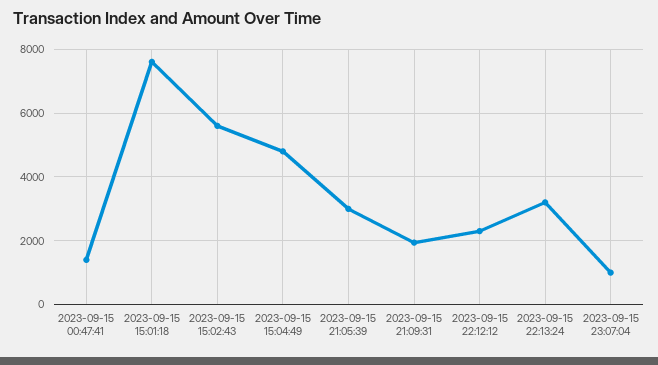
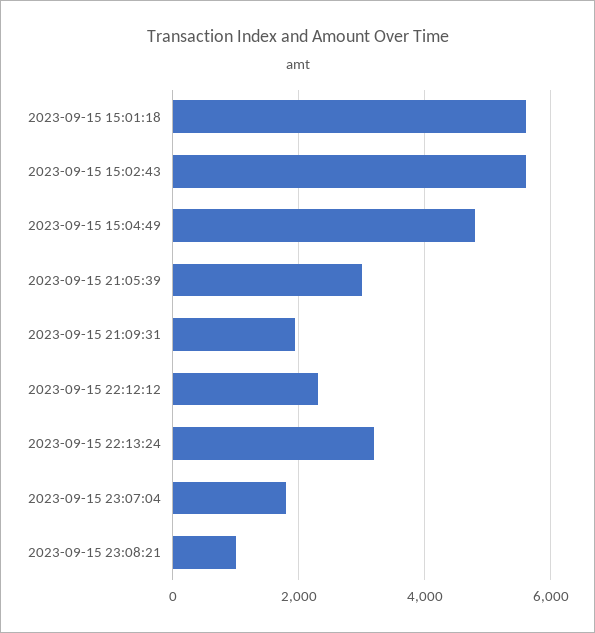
2023-09-15 00:47:41: 1400 -> none
2023-09-15 15:01:18: 7600 -> 5600
2023-09-15 23:07:04: 1000 -> 1800
2023-09-15 23:08:21: none -> 1000

